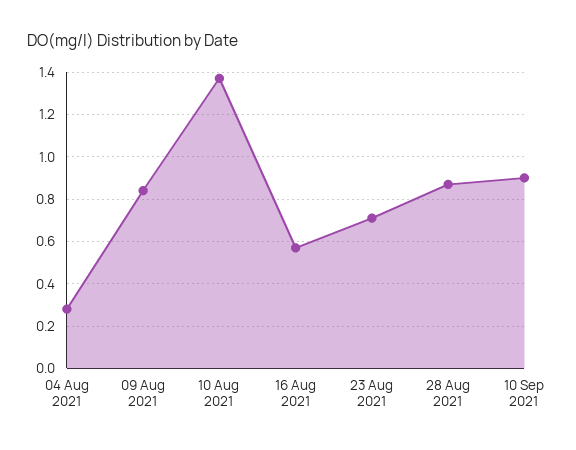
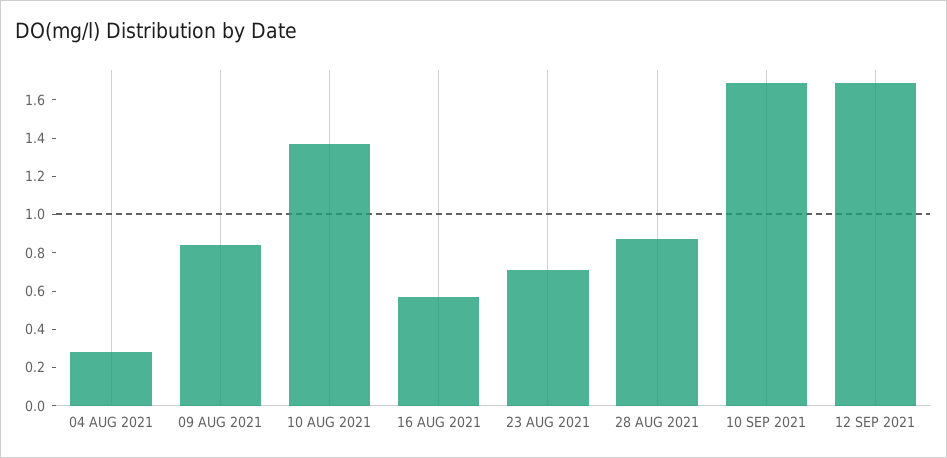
10 Sep 2021: 0.9 -> 1.7
12 SEP 2021: none -> 1.7

